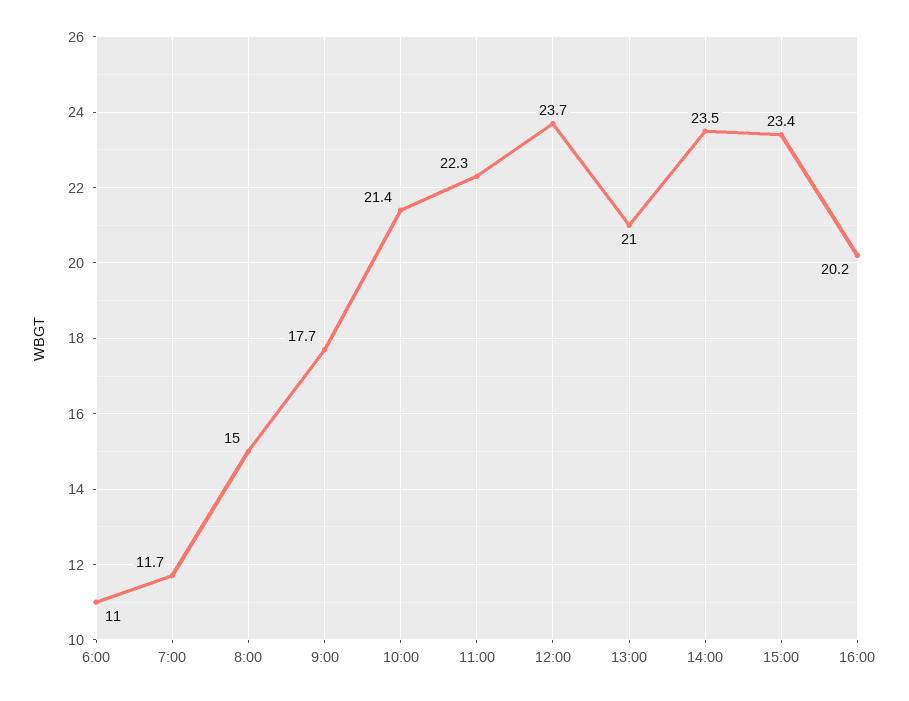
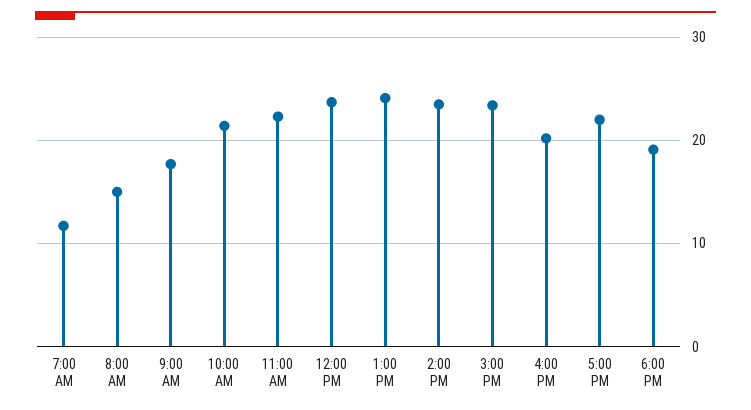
6:00: 11 -> none
13:00: 21 -> 24
5:00 PM: none -> 22
6:00 PM: none -> 19

